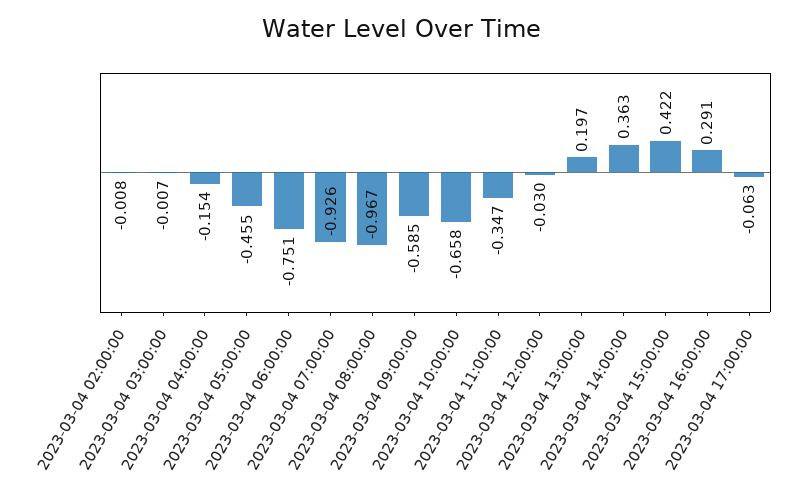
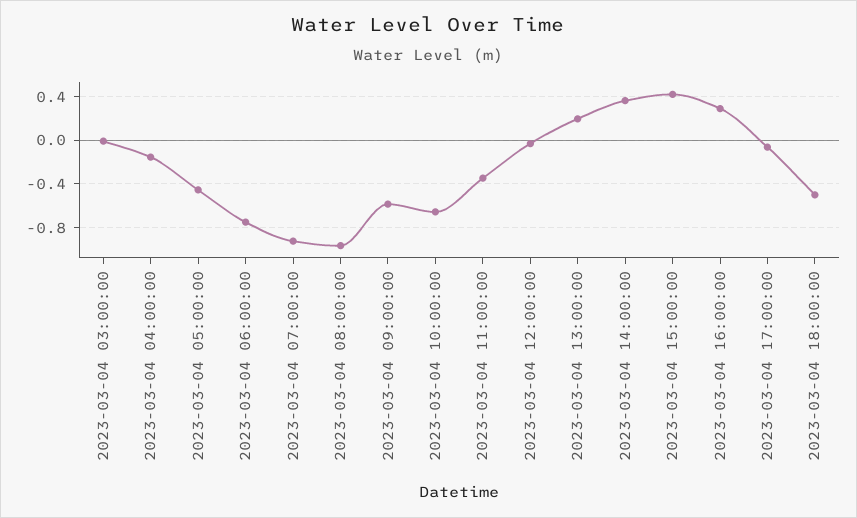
2023-03-04 02:00:00: -0.008 -> none
2023-03-04 18:00:00: none -> -0.5

